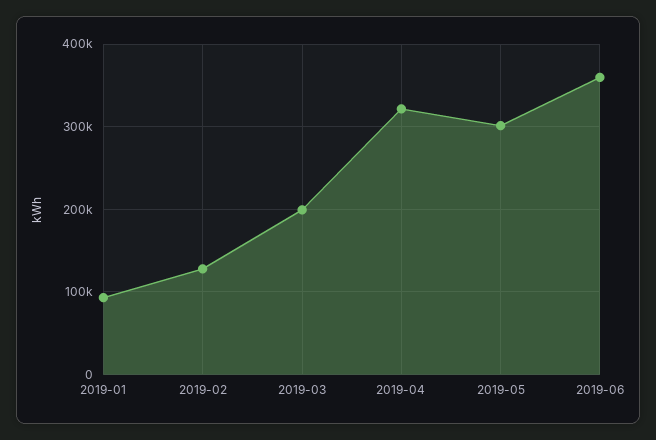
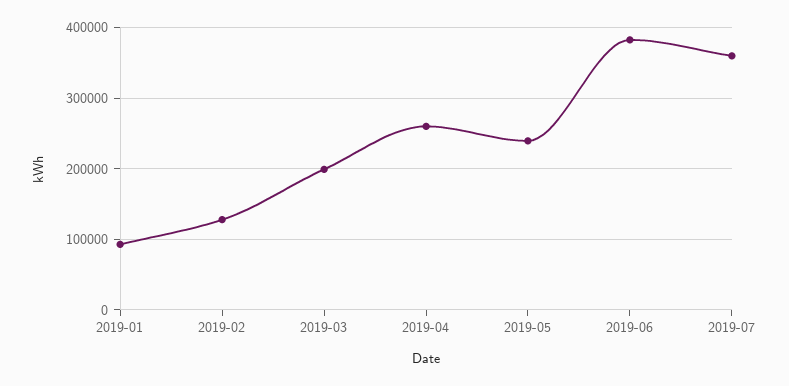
2019-04: 320000 -> 260000
2019-05: 300000 -> 240000
2019-06: 360000 -> 380000
2019-07: none -> 360000

